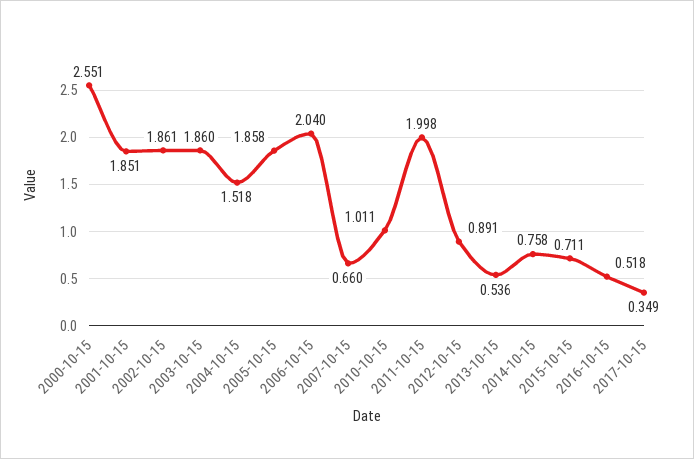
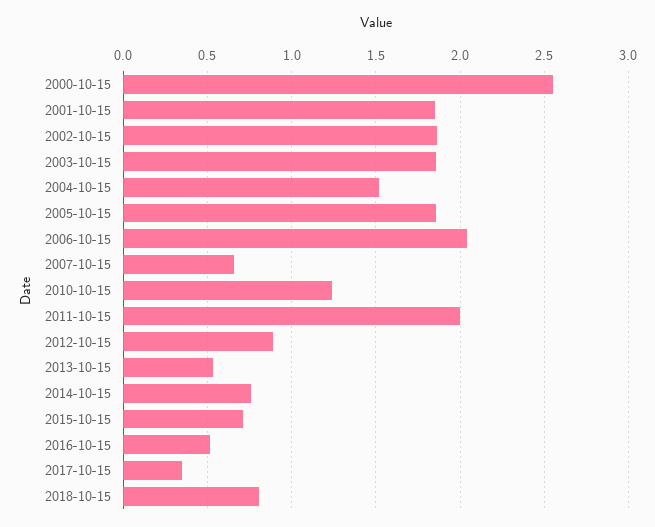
2010-10-15: 1.011 -> 1.25
2018-10-15: none -> 0.8

